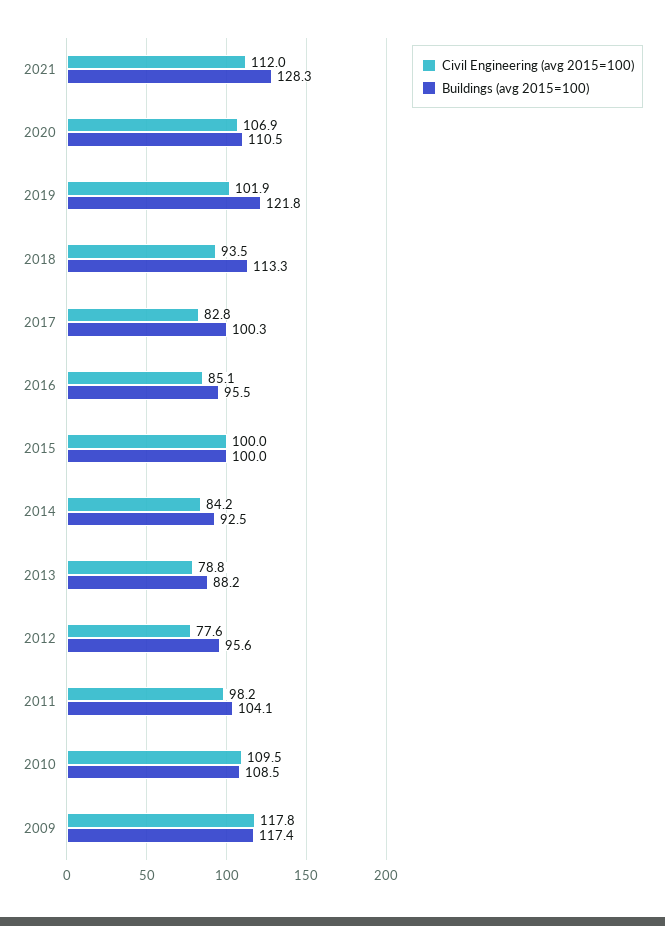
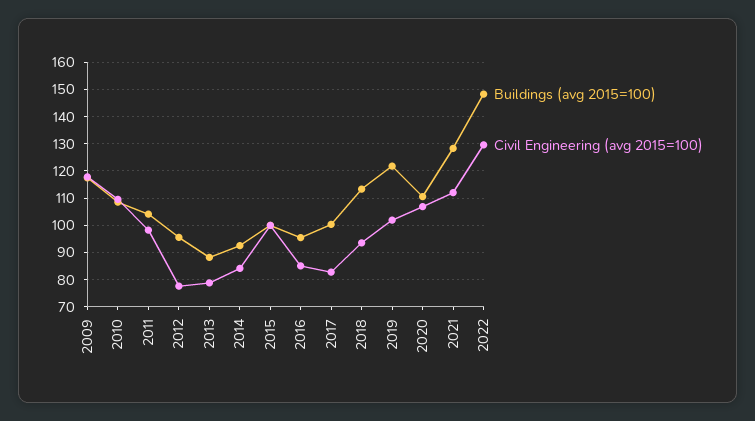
Buildings (avg 2015=100), 2022: none -> 147.5
Civil Engineering (avg 2015=100), 2022: none -> 130

